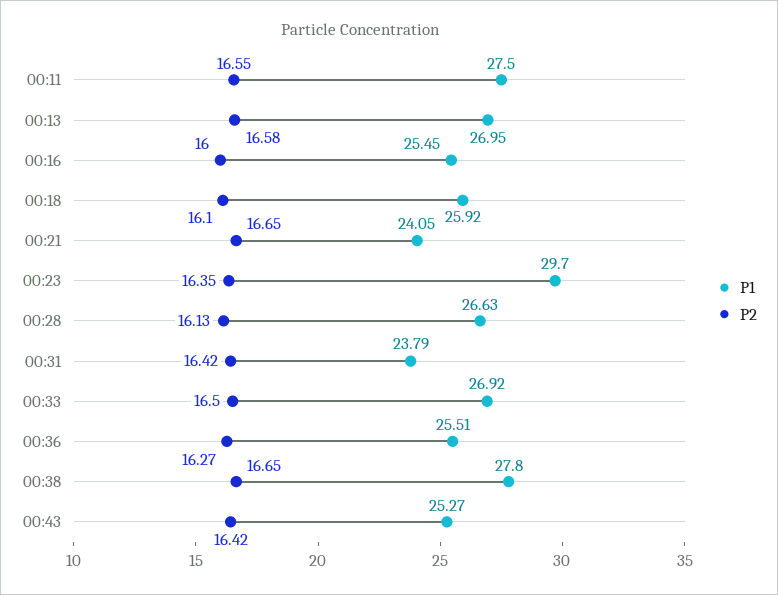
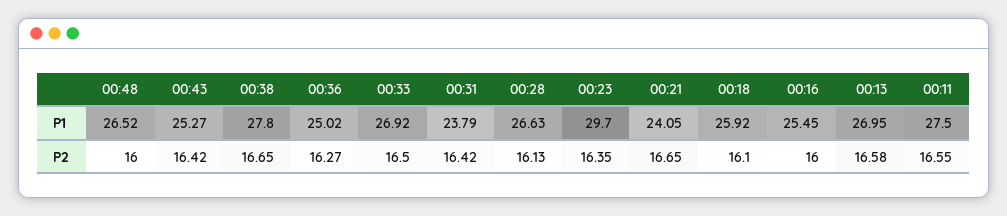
P1, 00:36: 25.51 -> 25.02
P1, 00:48: none -> 26.52
P2, 00:48: none -> 16

